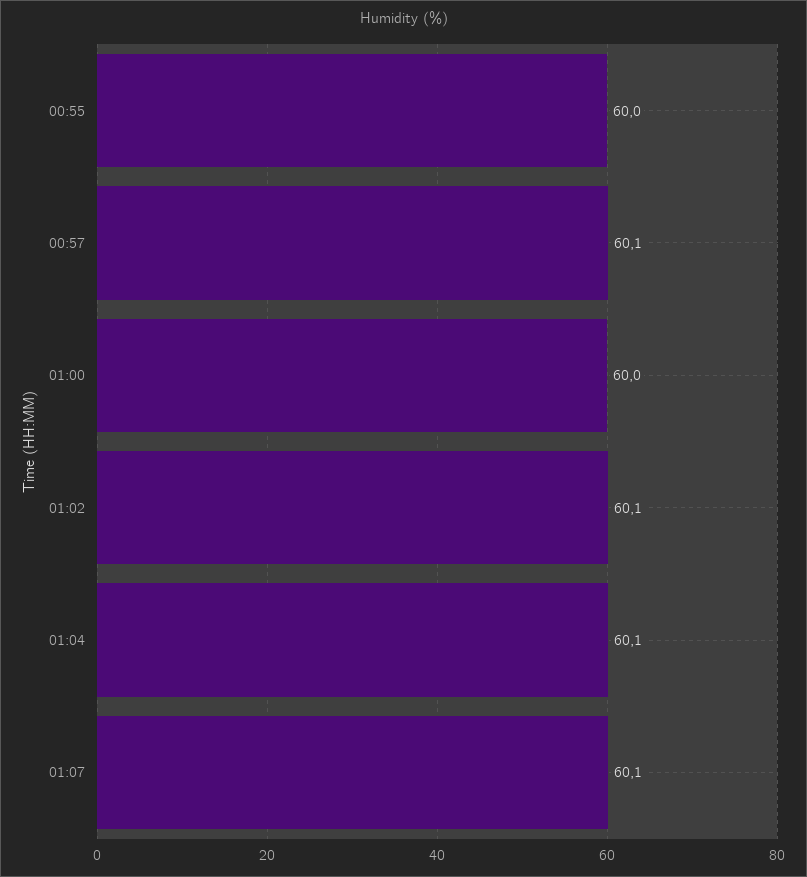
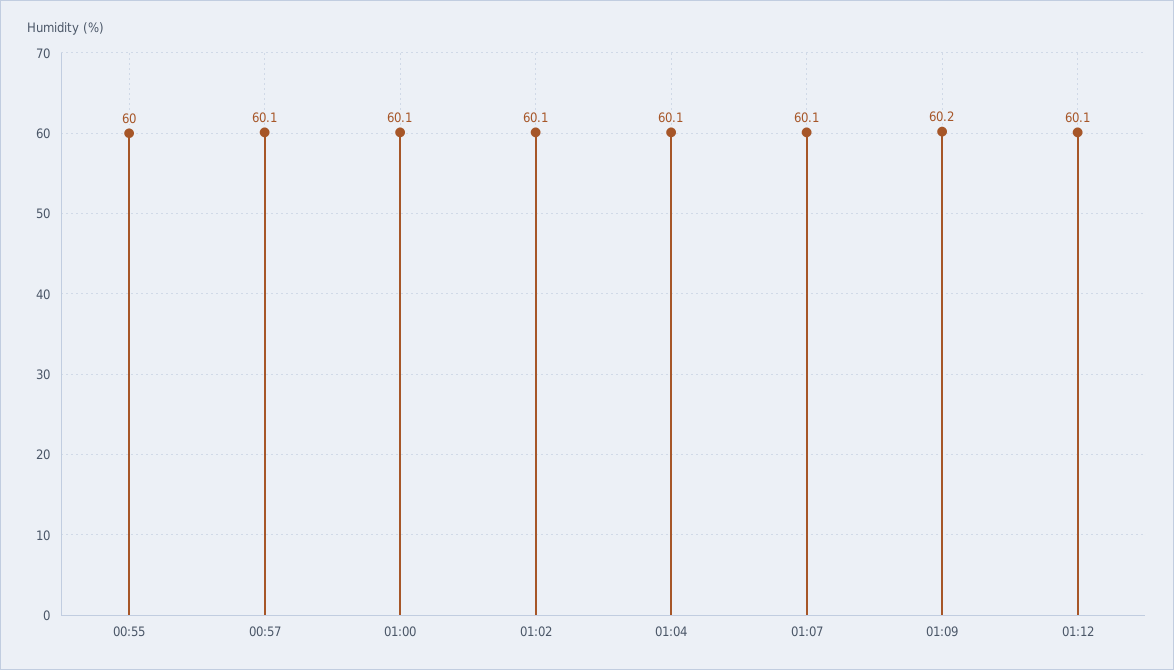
01:00: 60 -> 60.1
01:09: none -> 60.2
01:12: none -> 60.1

